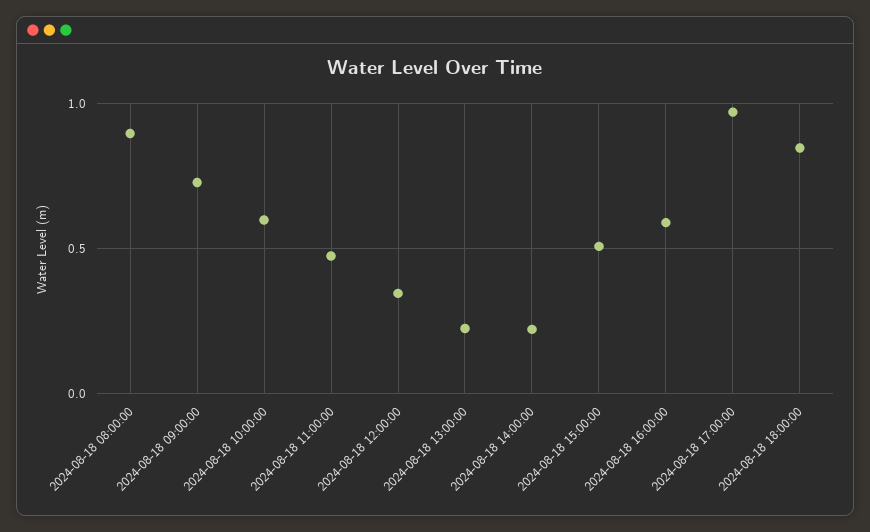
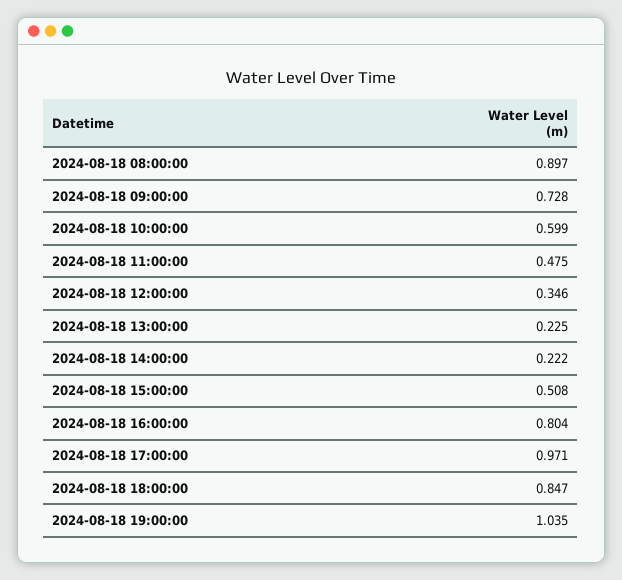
2024-08-18 16:00:00: 0.6 -> 0.804
2024-08-18 19:00:00: none -> 1.035

